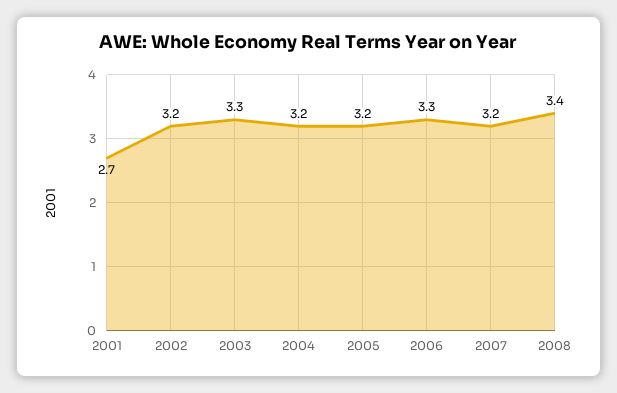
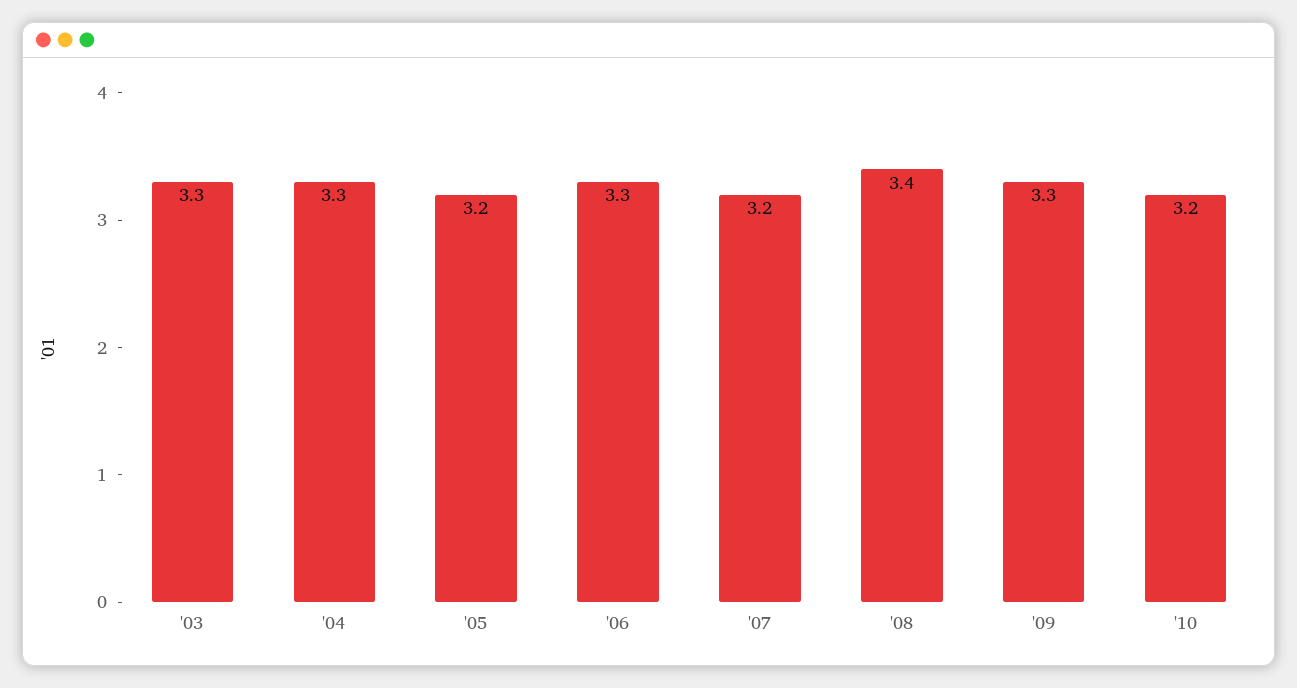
2001: 2.7 -> none
2002: 3.2 -> none
2004: 3.2 -> 3.3
'09: none -> 3.3
'10: none -> 3.2

